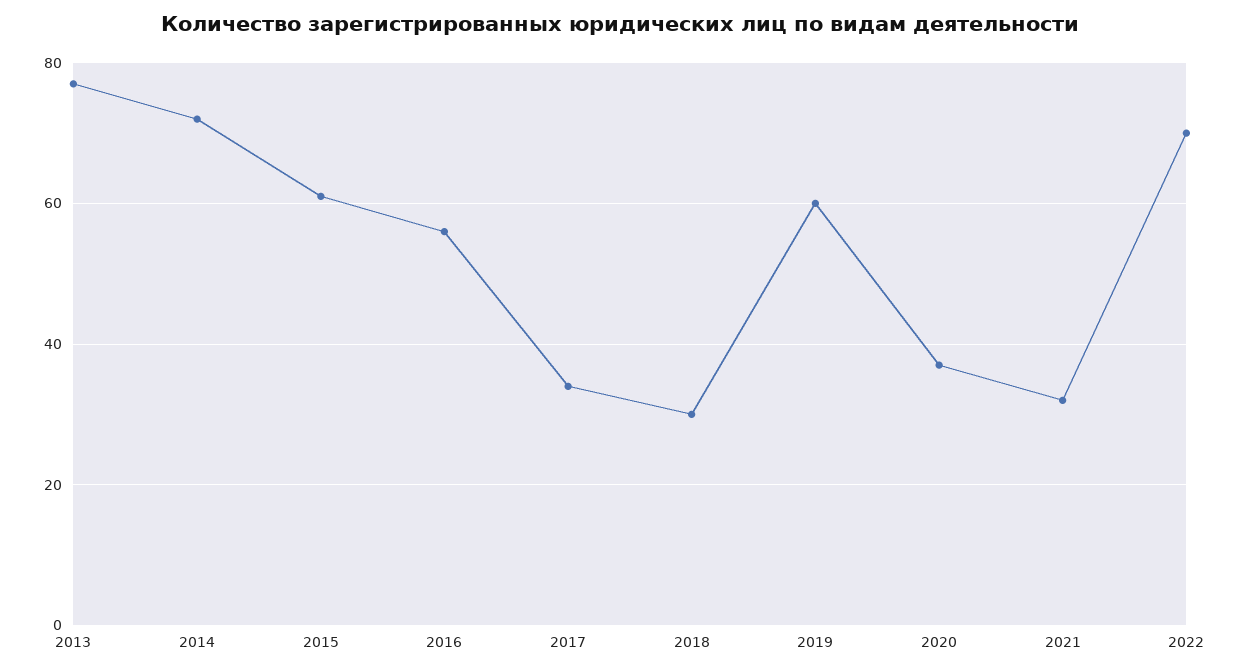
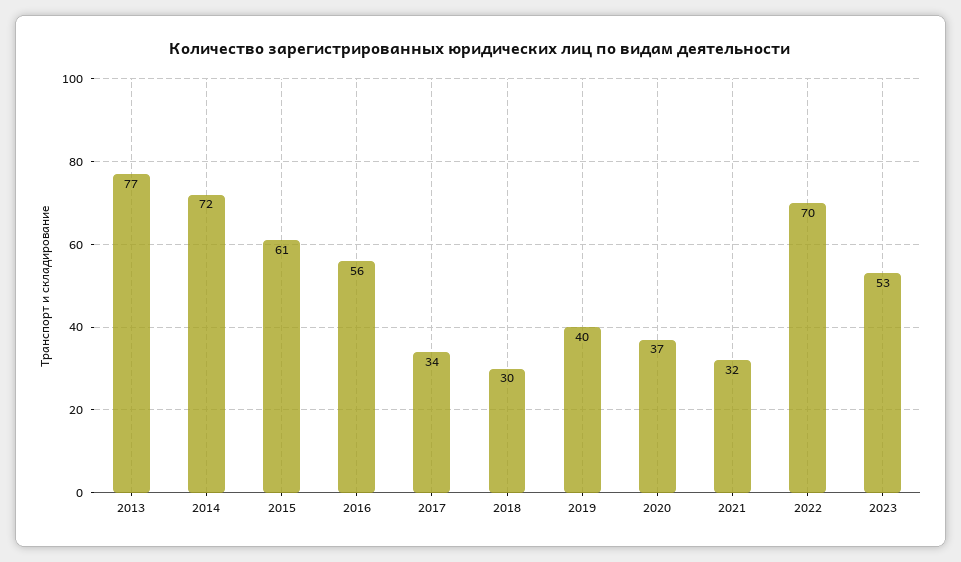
2019: 60 -> 40
2023: none -> 53

